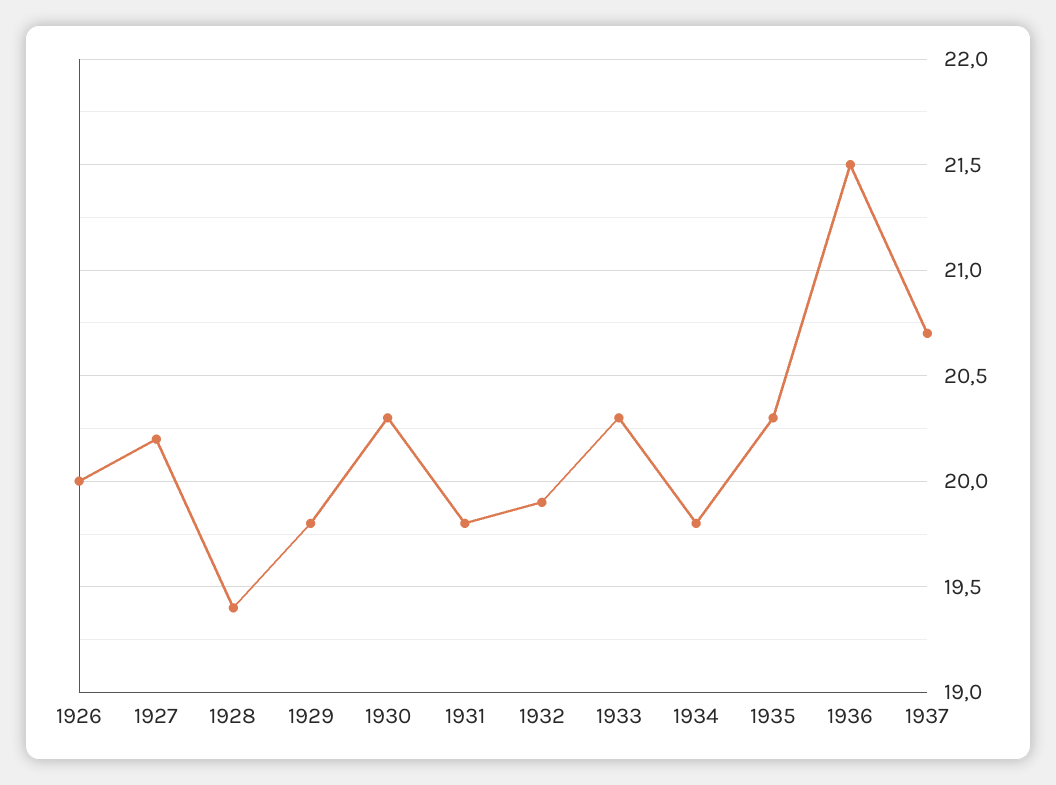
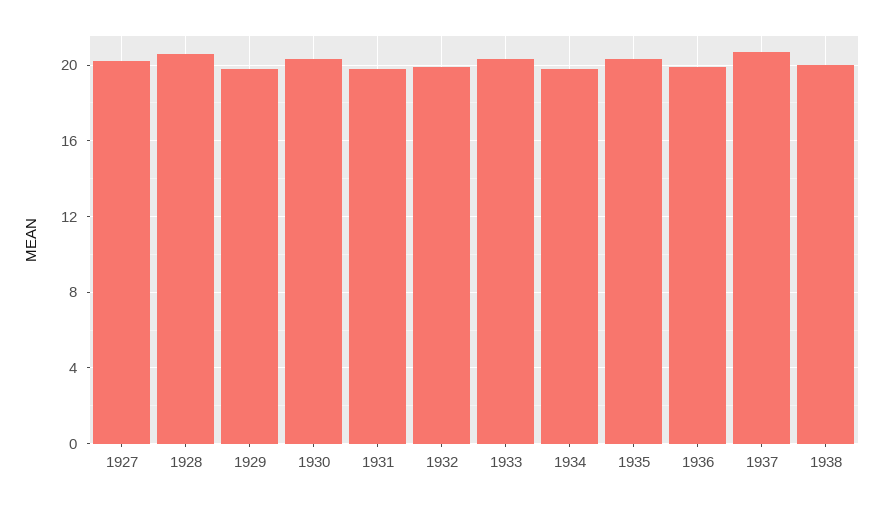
1926: 20 -> none
1928: 19.4 -> 20.5
1936: 21.5 -> 20
1938: none -> 20

